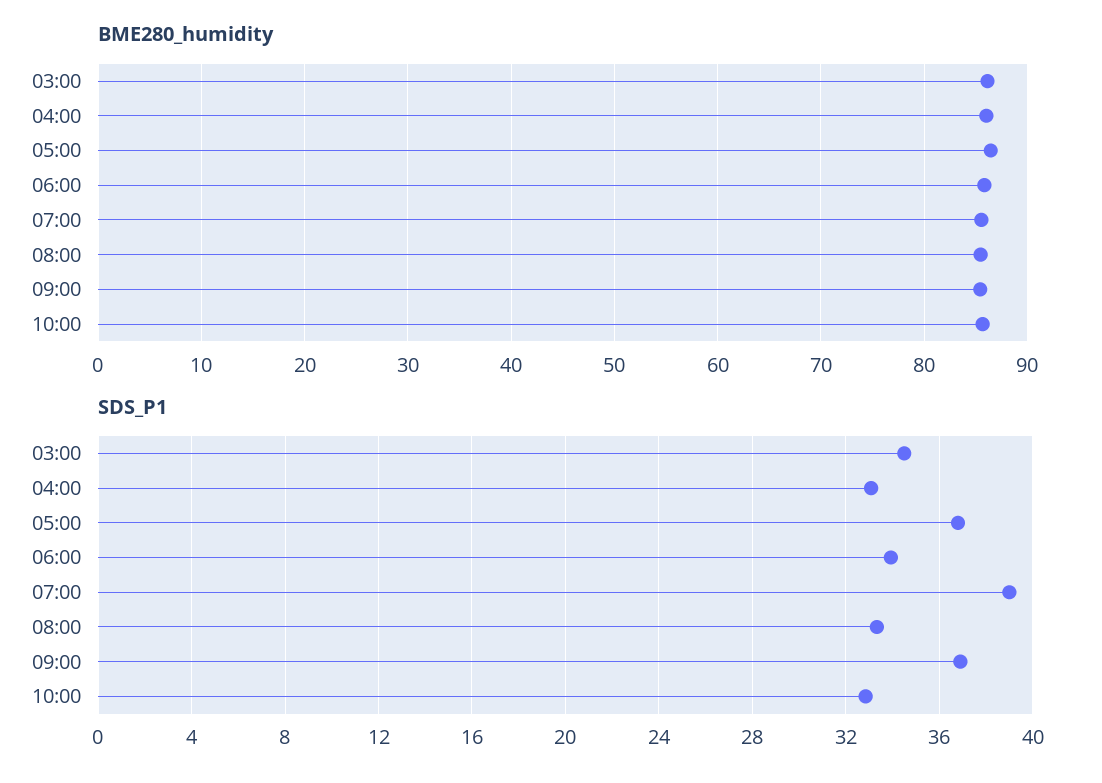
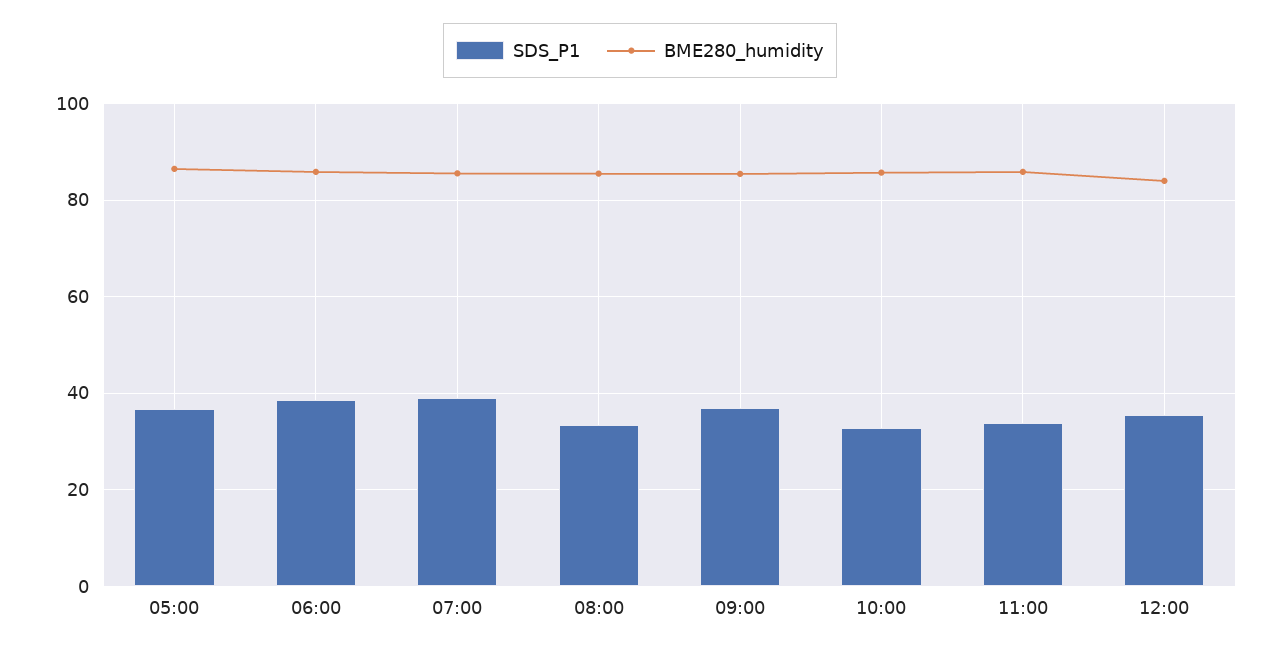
BME280_humidity, 03:00: 86 -> none
BME280_humidity, 04:00: 86 -> none
SDS_P1, 03:00: 34.5 -> none
SDS_P1, 04:00: 33 -> none
SDS_P1, 06:00: 34 -> 38
SDS_P1, 11:00: none -> 34
BME280_humidity, 11:00: none -> 86
SDS_P1, 12:00: none -> 36
BME280_humidity, 12:00: none -> 84

